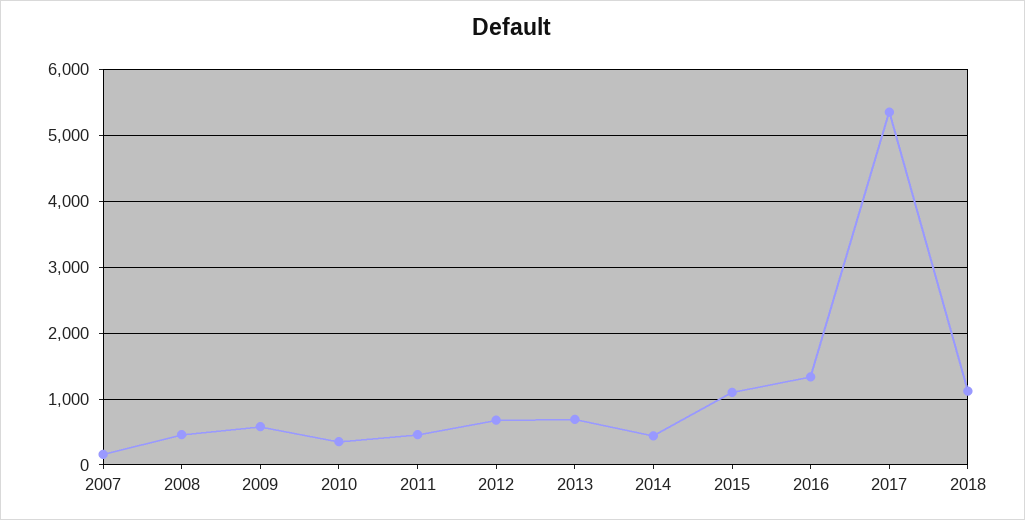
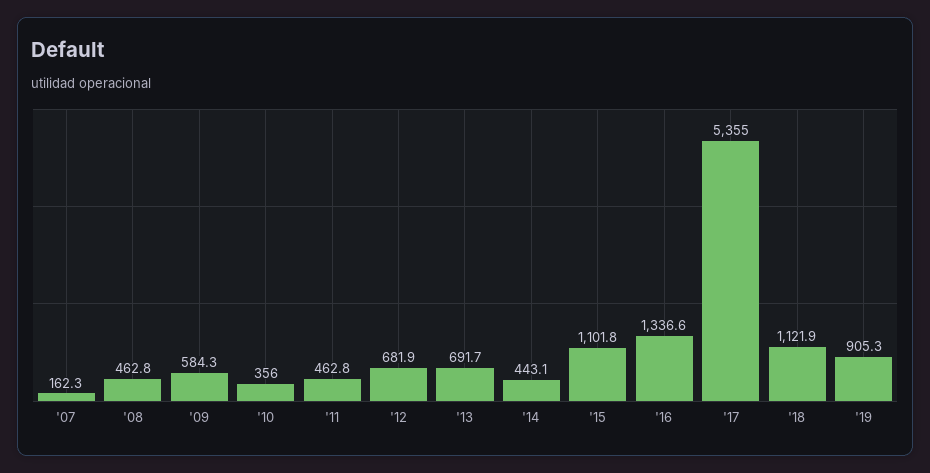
'19: none -> 905.3

